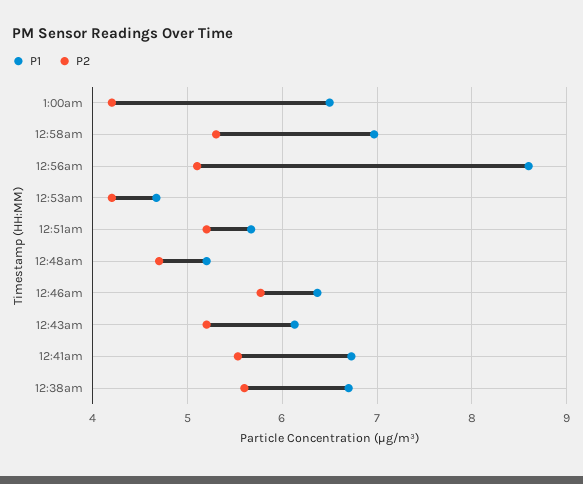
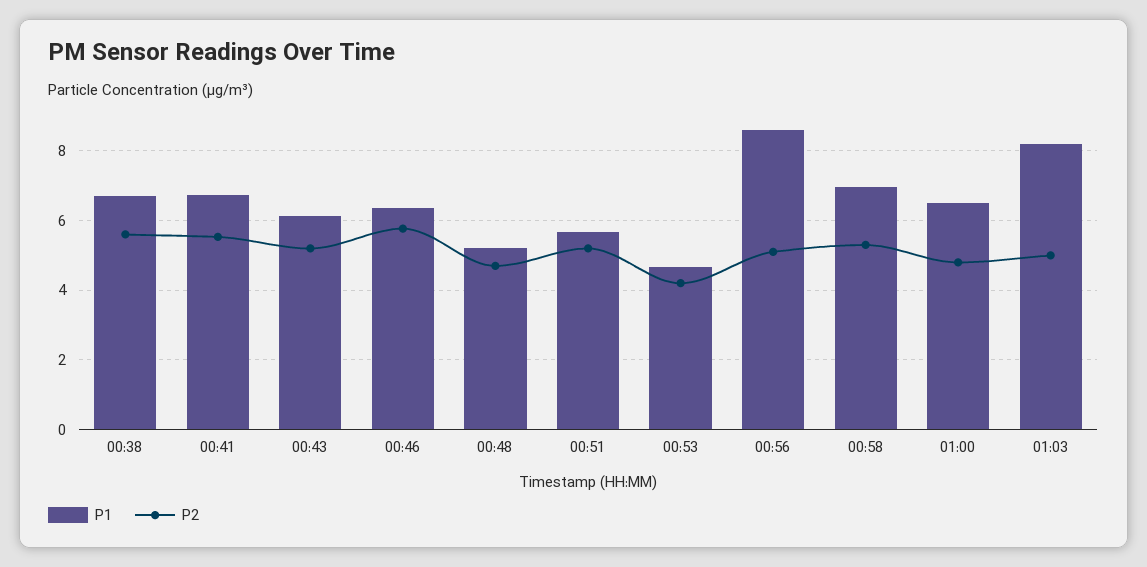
P2, 1:00am: 4.2 -> 4.8
P1, 01:03: none -> 8.2
P2, 01:03: none -> 5

